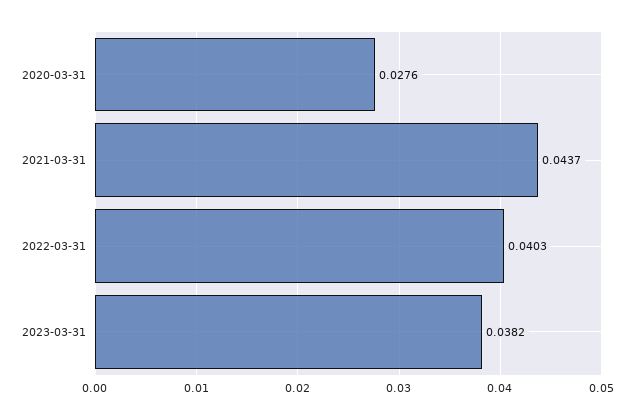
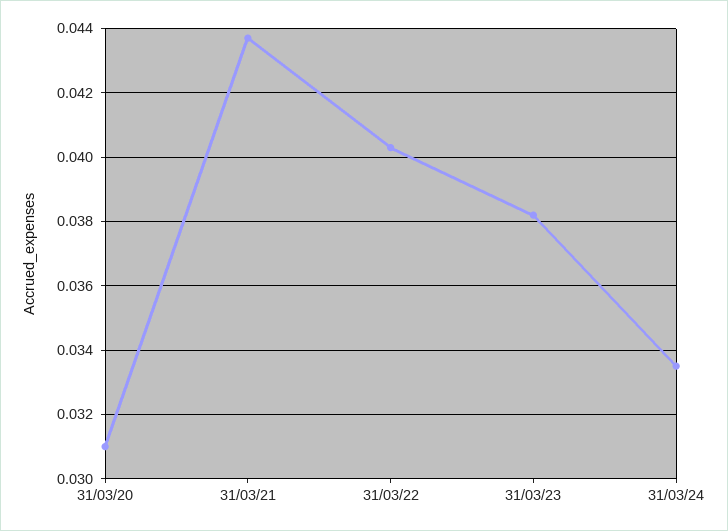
2020-03-31: 0.0276 -> 0.031
31/03/24: none -> 0.0335

